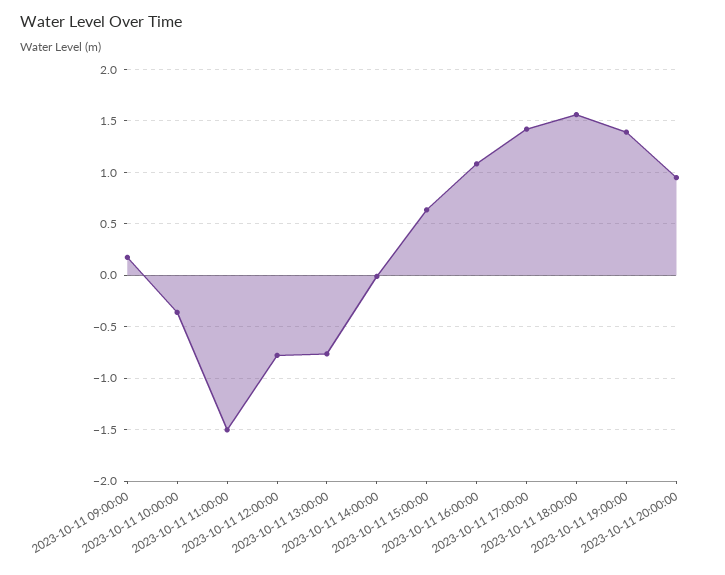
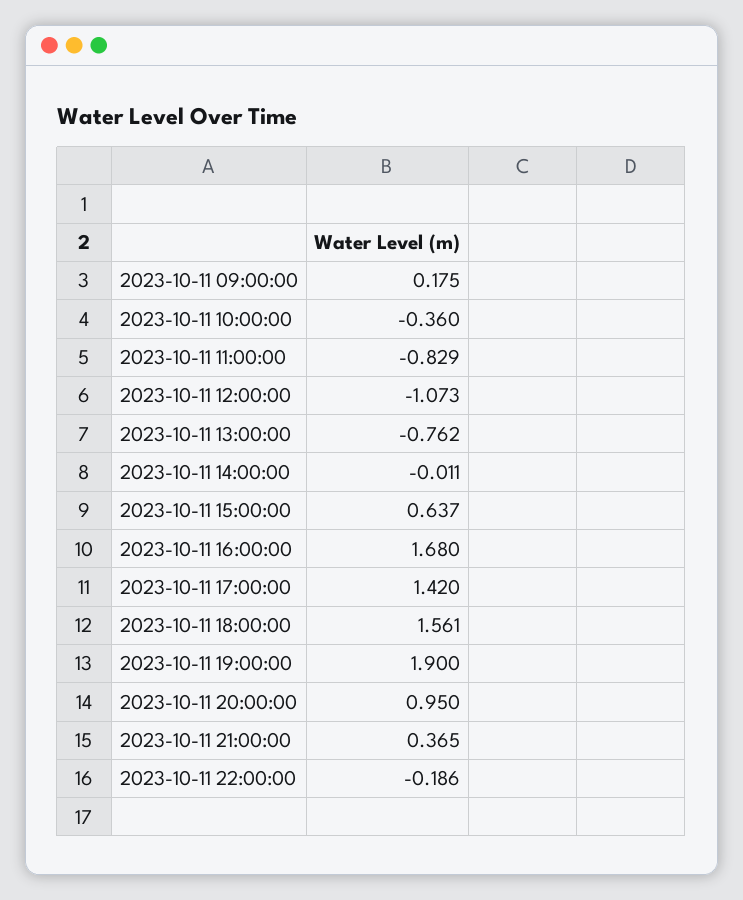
2023-10-11 11:00:00: -1.5 -> -0.829
2023-10-11 12:00:00: -0.8 -> -1.073
2023-10-11 16:00:00: 1.1 -> 1.68
2023-10-11 19:00:00: 1.4 -> 1.9
2023-10-11 21:00:00: none -> 0.365
2023-10-11 22:00:00: none -> -0.186

